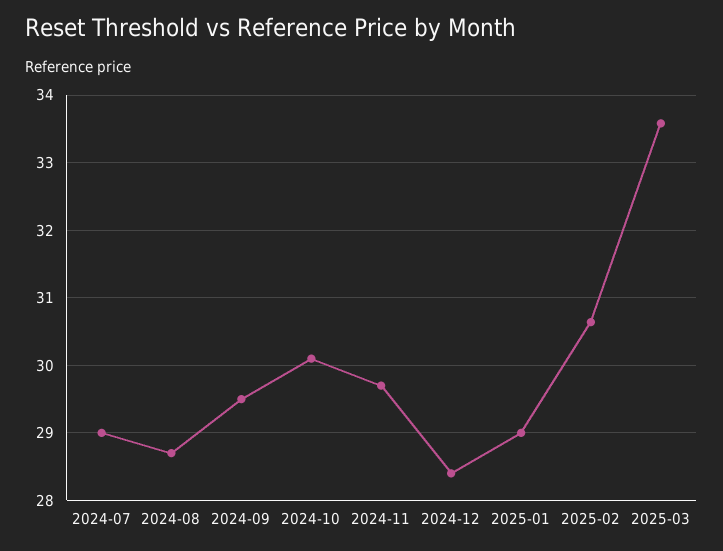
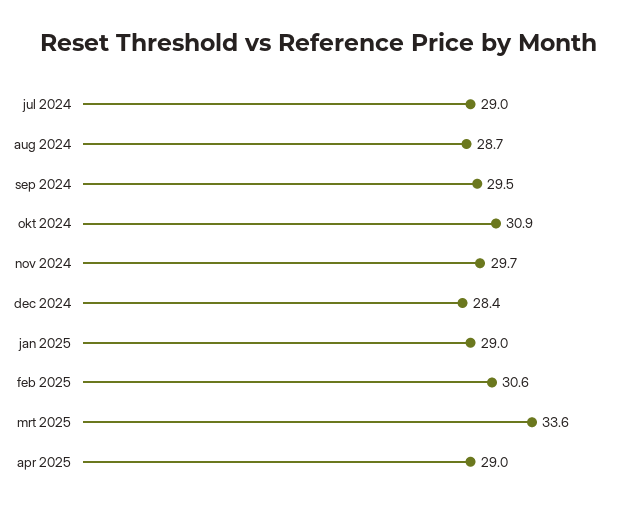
2024-10: 30.1 -> 30.9
apr 2025: none -> 29

